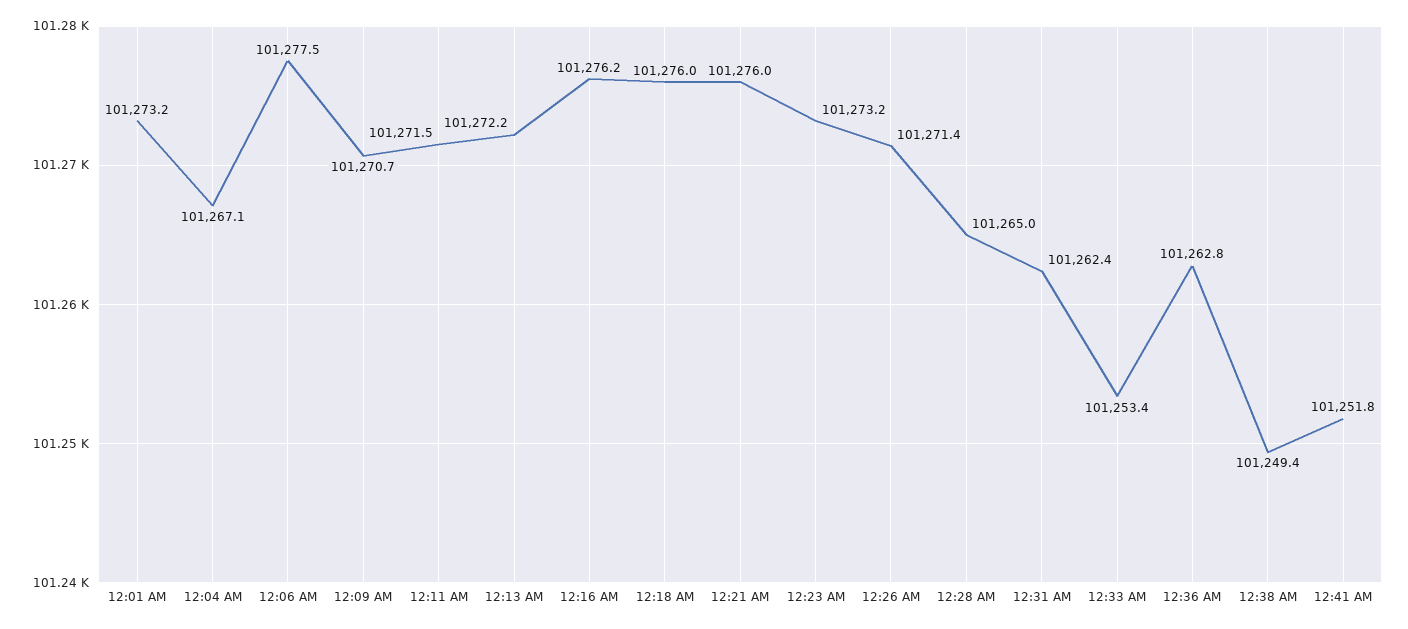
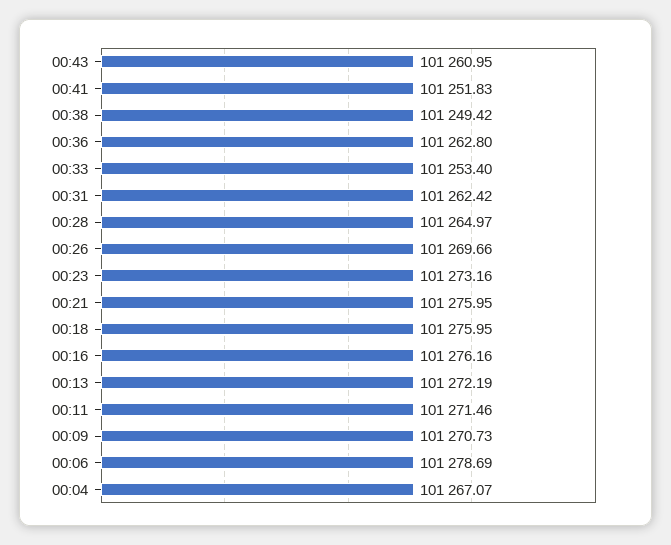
12:01 AM: 101273.2 -> none
12:06 AM: 101277.5 -> 101278.69
12:26 AM: 101271.4 -> 101269.66
00:43: none -> 101260.95

